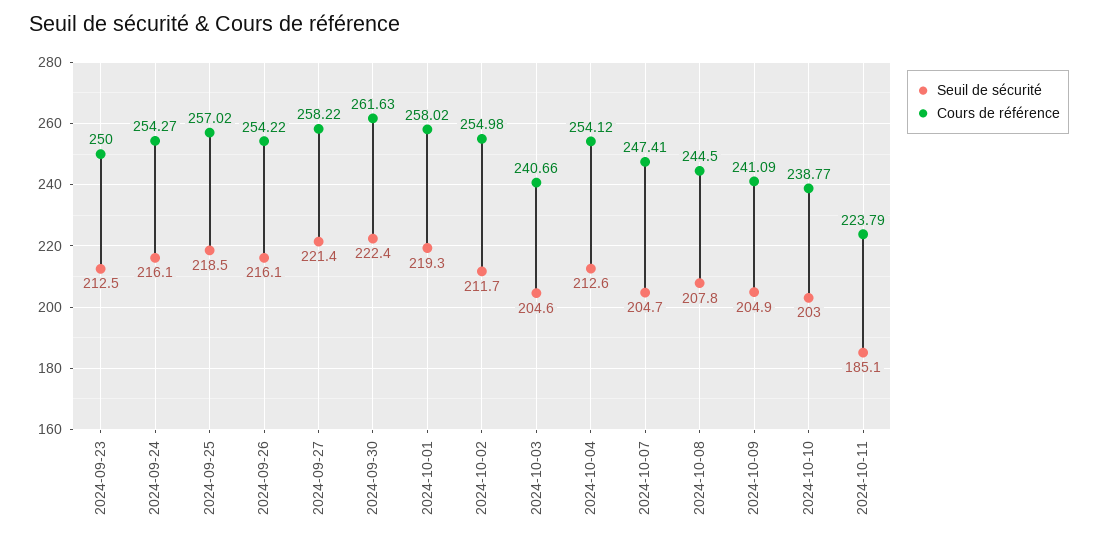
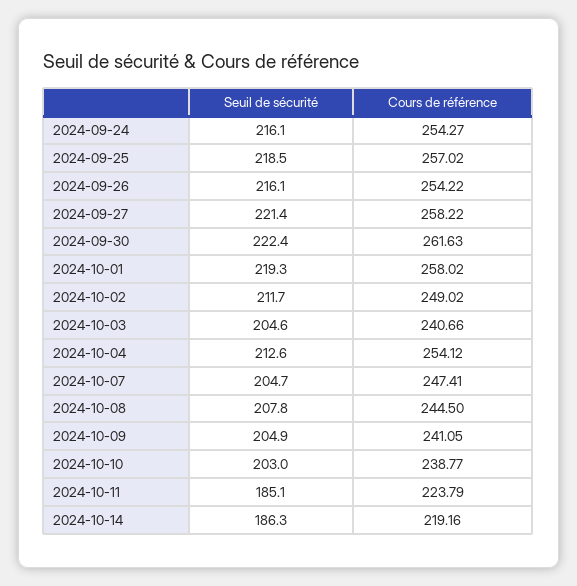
Seuil de sécurité, 2024-09-23: 212.5 -> none
Cours de référence, 2024-09-23: 250 -> none
Cours de référence, 2024-10-02: 254.98 -> 249.02
Cours de référence, 2024-10-09: 241.09 -> 241.05
Seuil de sécurité, 2024-10-14: none -> 186.3
Cours de référence, 2024-10-14: none -> 219.16

